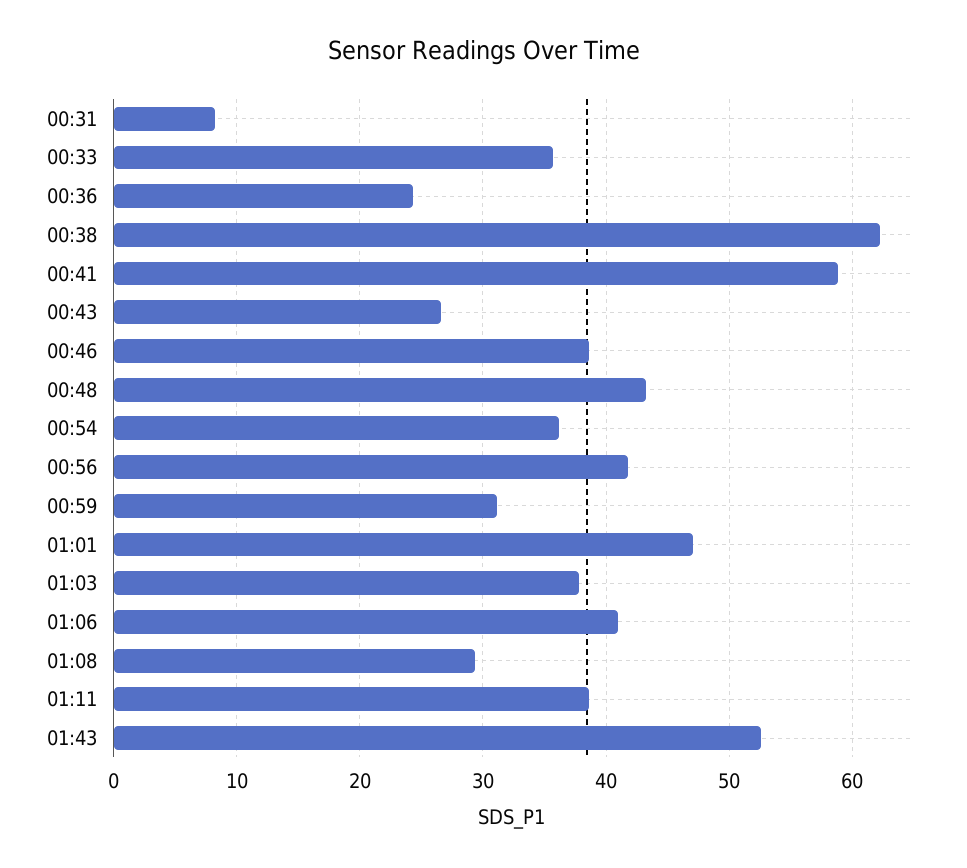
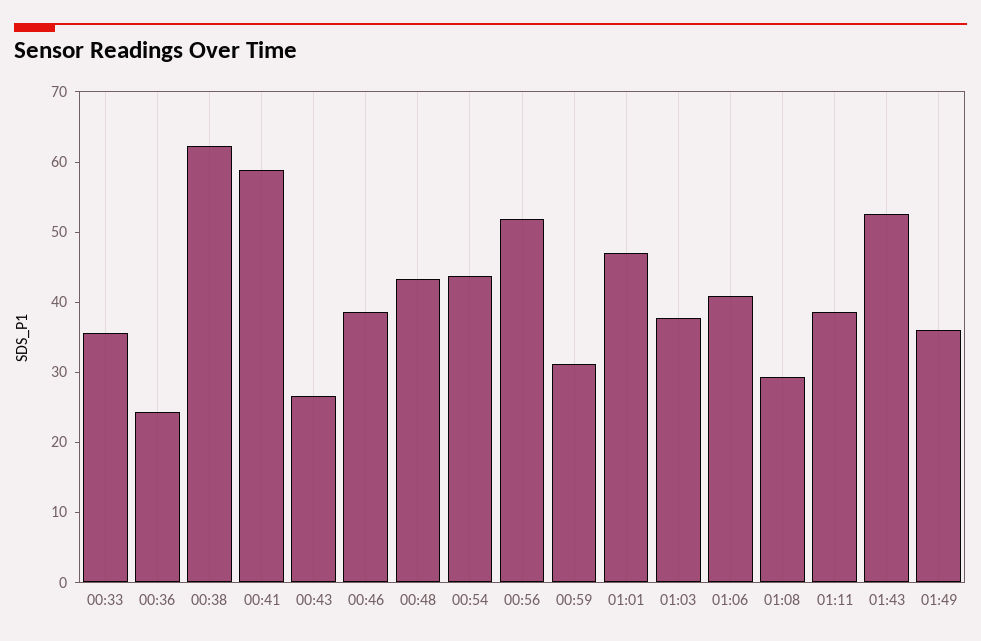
00:31: 8 -> none
00:54: 36 -> 44
00:56: 42 -> 52
01:49: none -> 36

